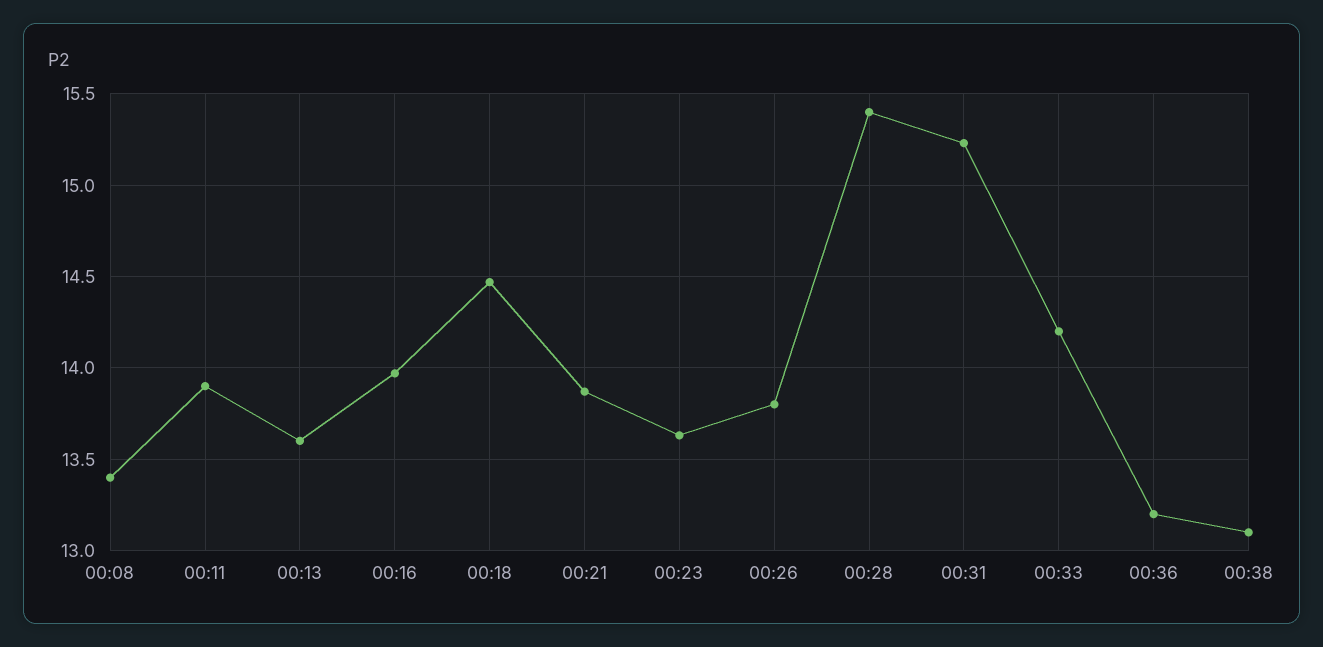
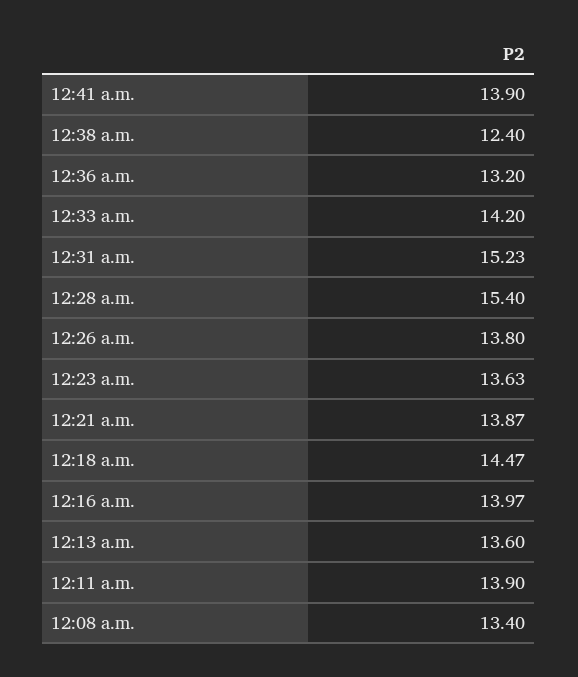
00:38: 13.1 -> 12.4
12:41 a.m.: none -> 13.9

